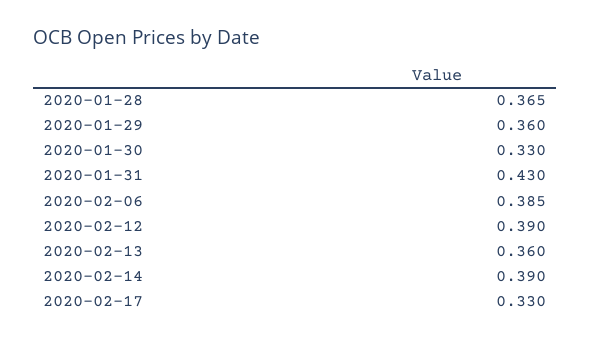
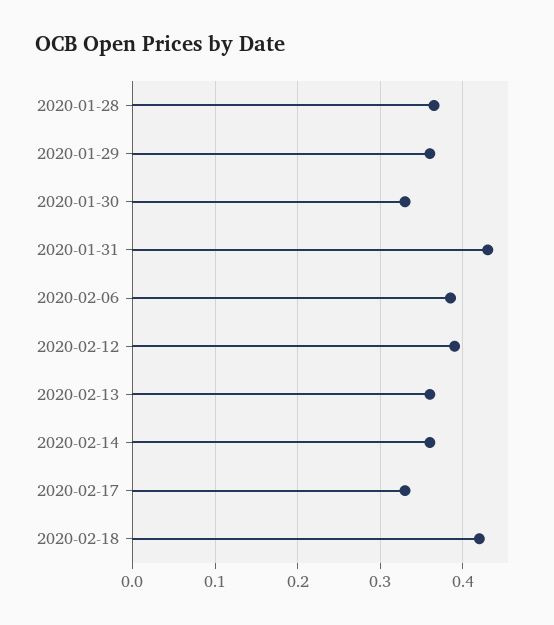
2020-02-14: 0.39 -> 0.36
2020-02-18: none -> 0.42

